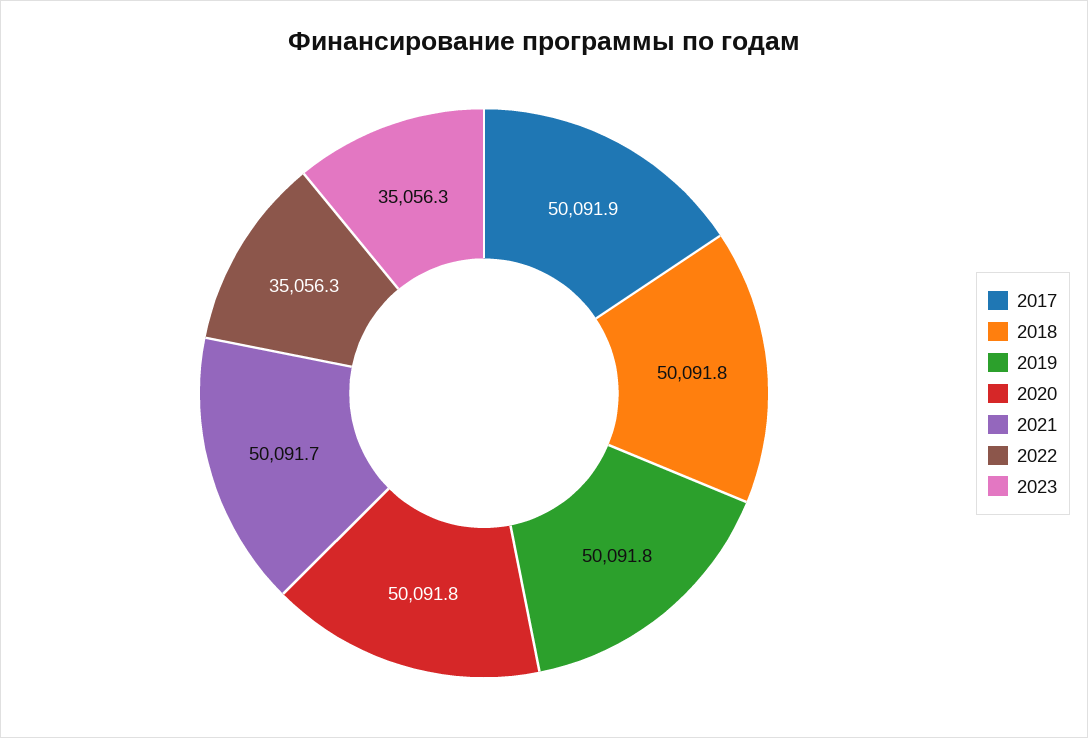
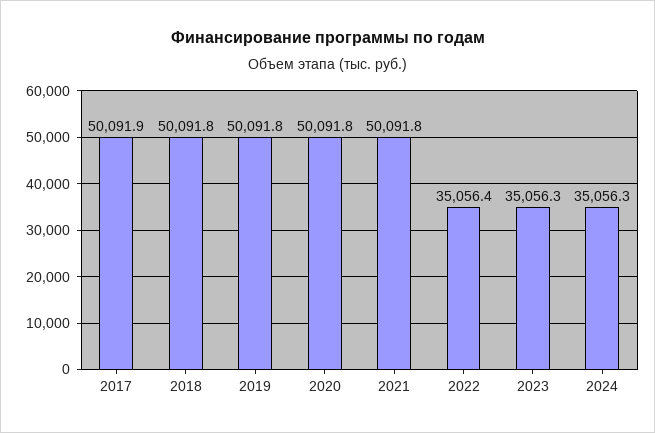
2021: 50091.7 -> 50091.8
2022: 35056.3 -> 35056.4
2024: none -> 35056.3

